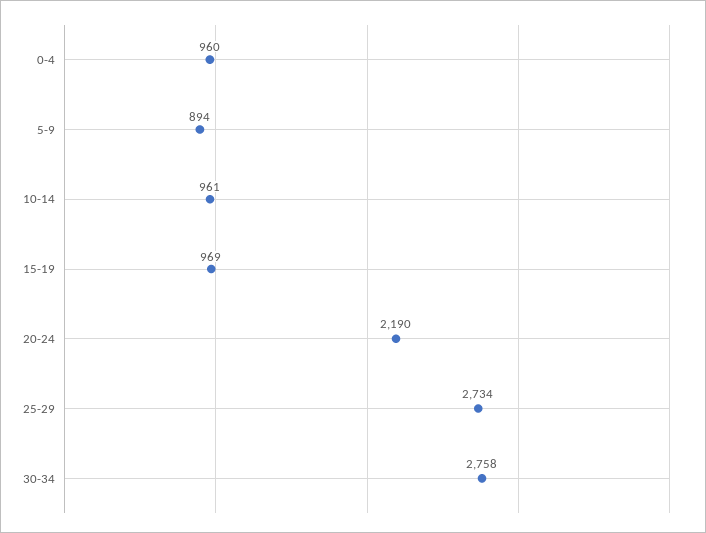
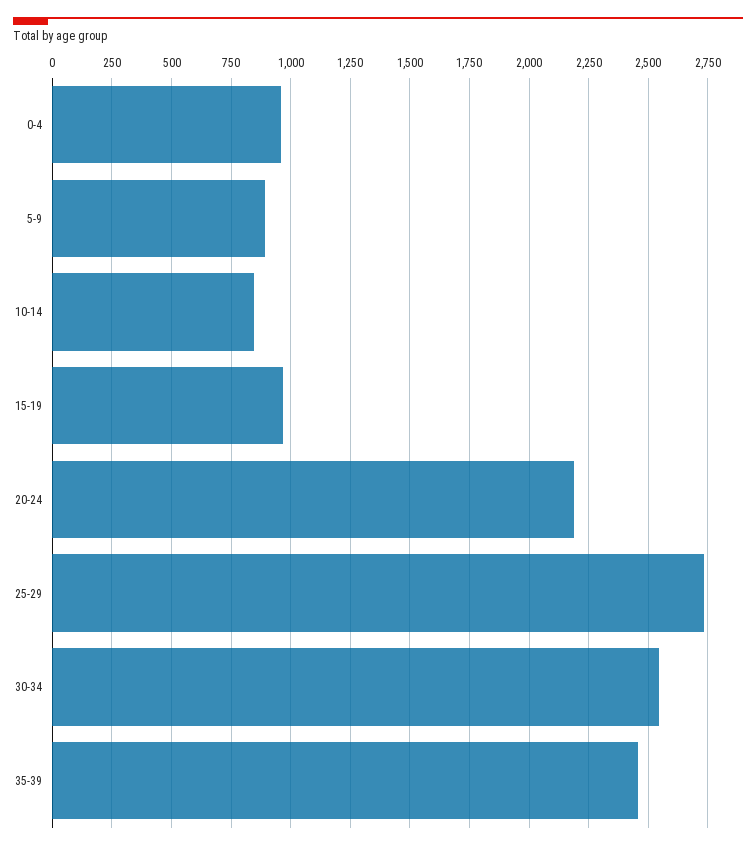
10-14: 961 -> 850
30-34: 2758 -> 2550
35-39: none -> 2450

